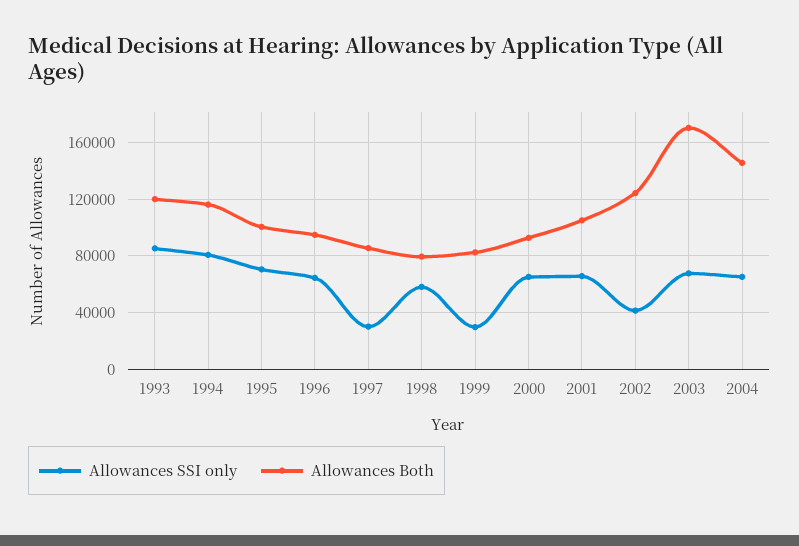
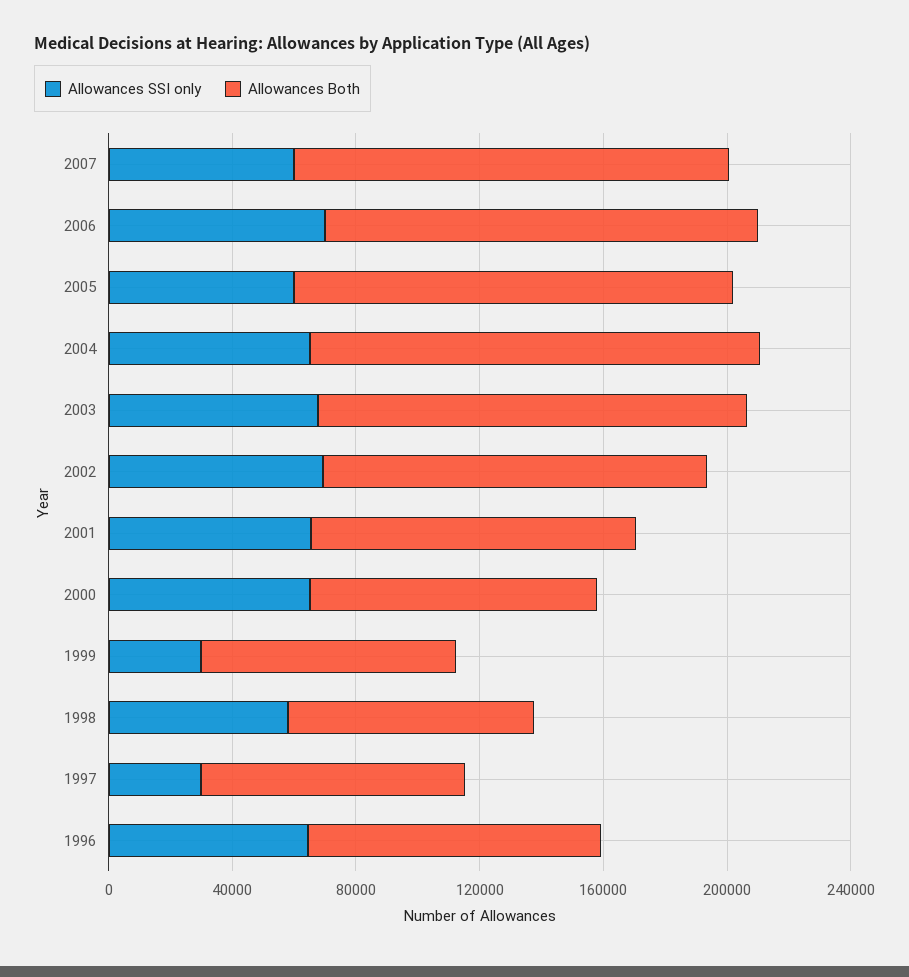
Allowances SSI only, 1993: 85000 -> none
Allowances Both, 1993: 120000 -> none
Allowances SSI only, 1994: 80000 -> none
Allowances Both, 1994: 115000 -> none
Allowances SSI only, 1995: 70000 -> none
Allowances Both, 1995: 100000 -> none
Allowances SSI only, 2002: 40000 -> 70000
Allowances Both, 2003: 170000 -> 140000
Allowances SSI only, 2007: none -> 60000
Allowances Both, 2007: none -> 140000
Allowances SSI only, 2006: none -> 70000
Allowances Both, 2006: none -> 140000
Allowances SSI only, 2005: none -> 60000
Allowances Both, 2005: none -> 140000

